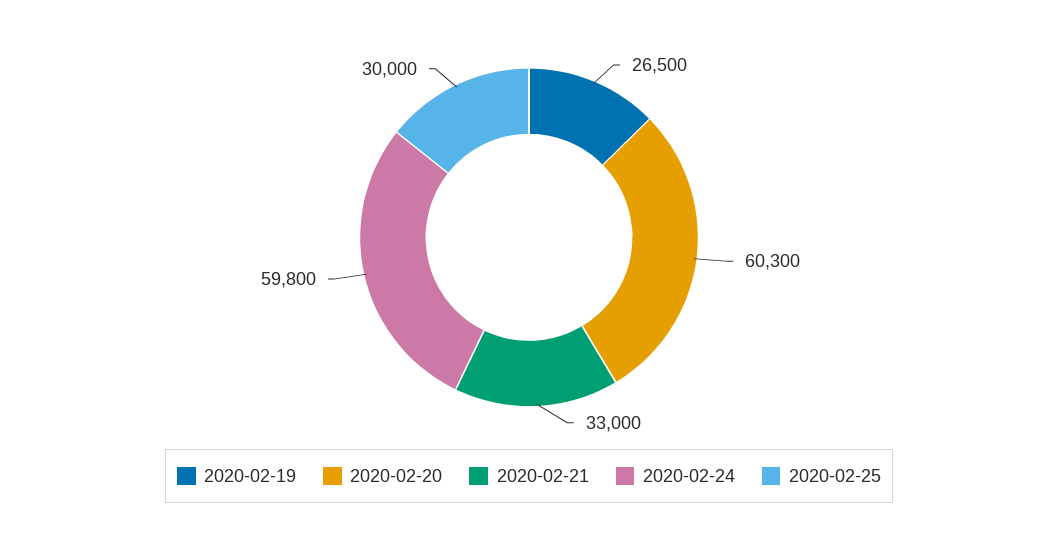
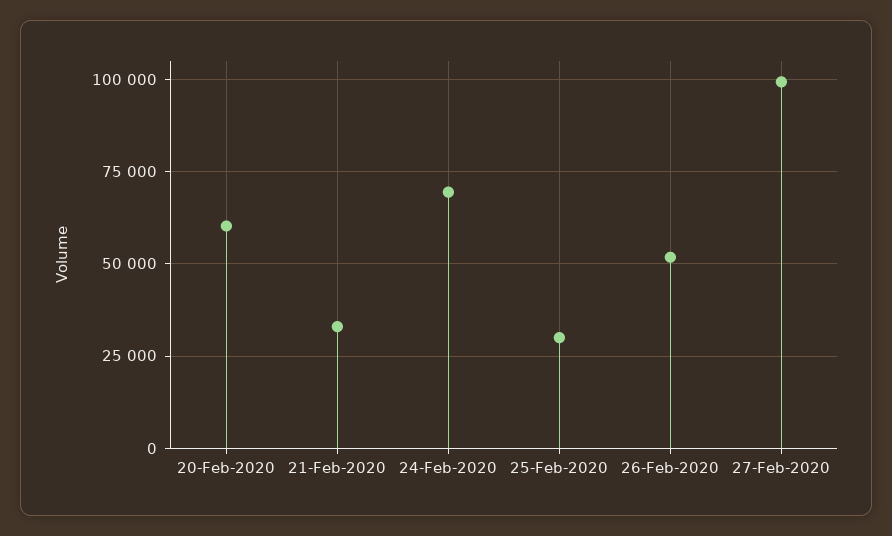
2020-02-19: 26500 -> none
2020-02-24: 59800 -> 70000
26-Feb-2020: none -> 52500
27-Feb-2020: none -> 100000

